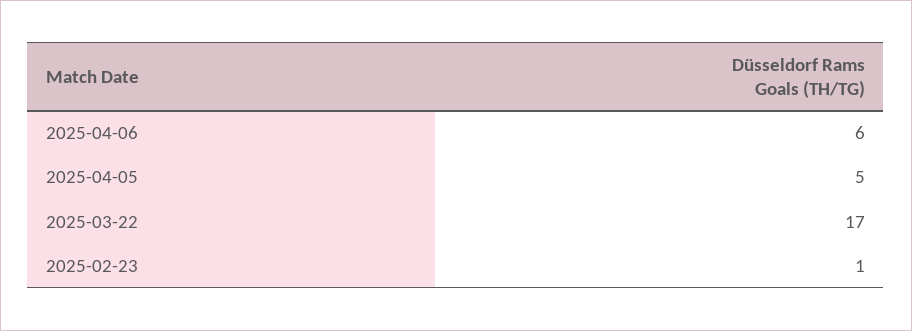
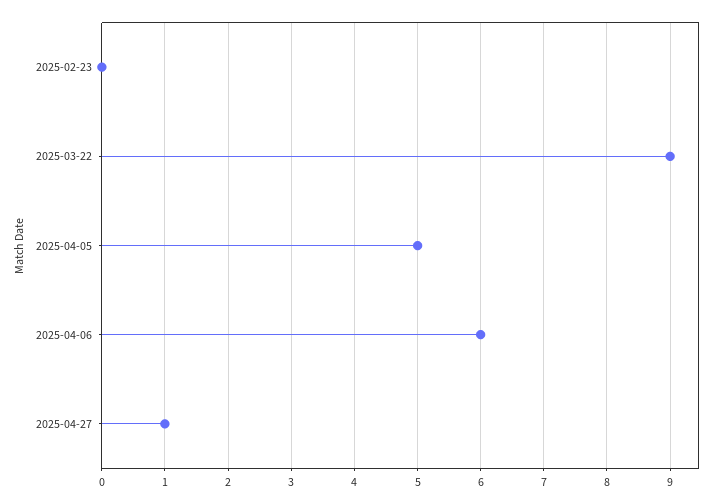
2025-03-22: 17 -> 9
2025-02-23: 1 -> 0
2025-04-27: none -> 1

